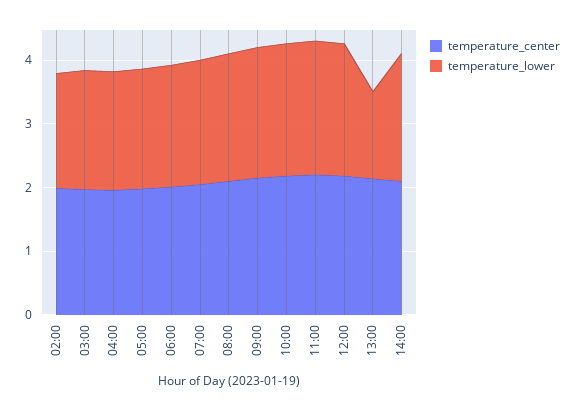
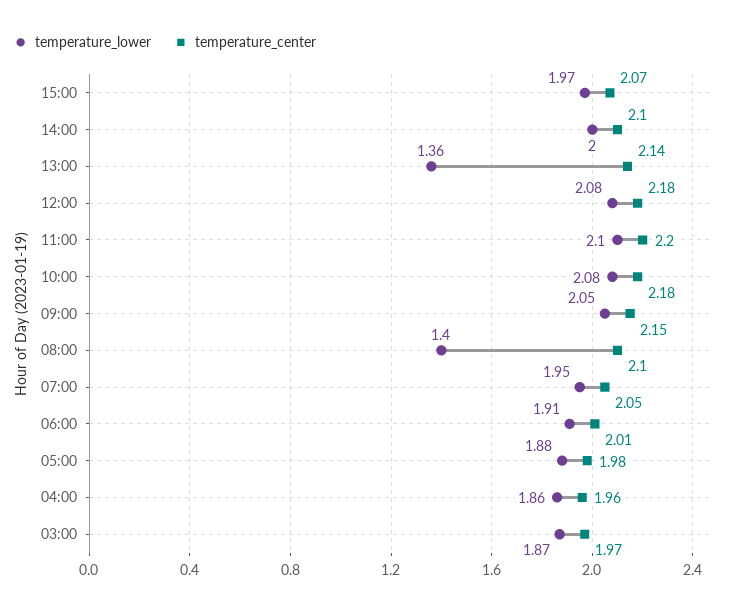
temperature_center, 02:00: 2 -> none
temperature_lower, 02:00: 1.8 -> none
temperature_lower, 08:00: 2 -> 1.4
temperature_lower, 15:00: none -> 1.97
temperature_center, 15:00: none -> 2.07

